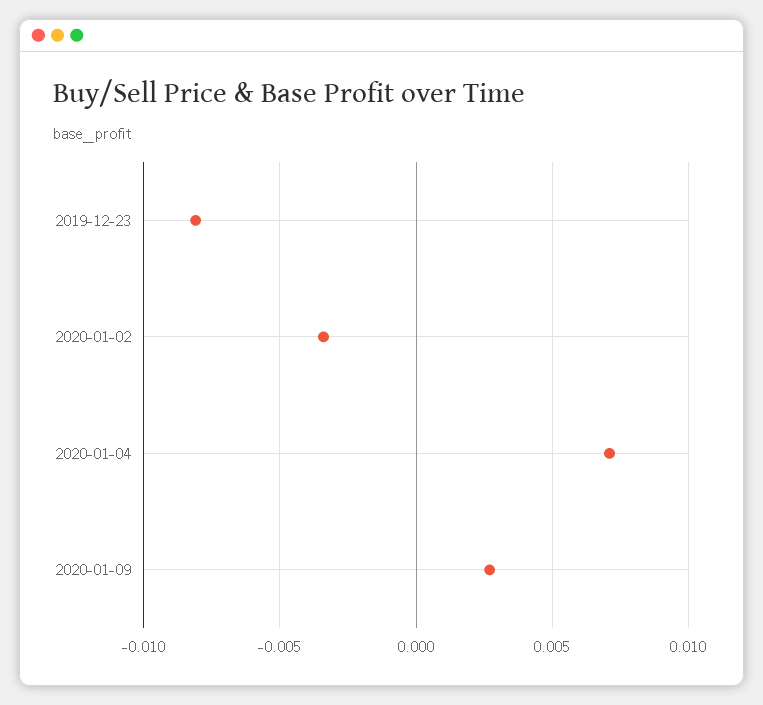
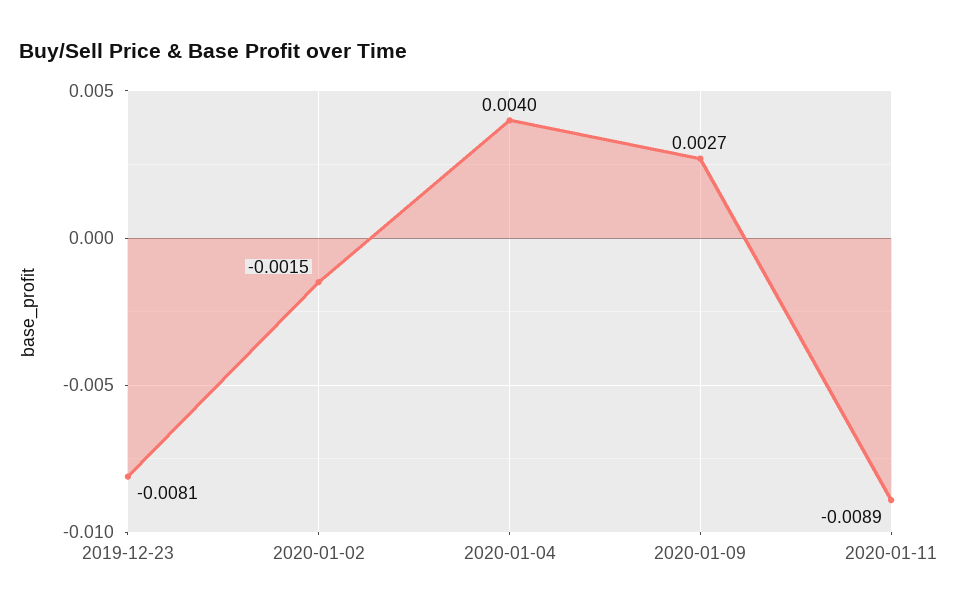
2020-01-02: -0.0035 -> -0.0015
2020-01-04: 0.007 -> 0.004
2020-01-11: none -> -0.0089

